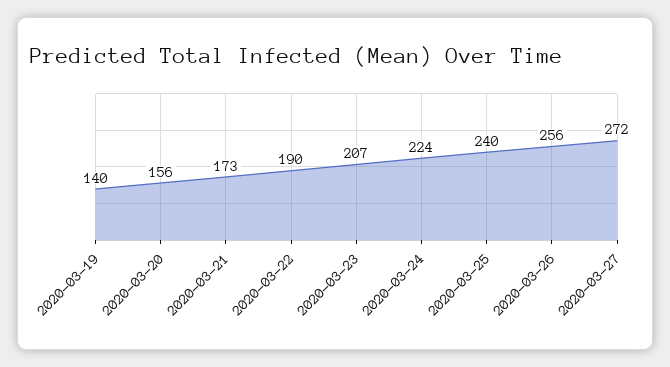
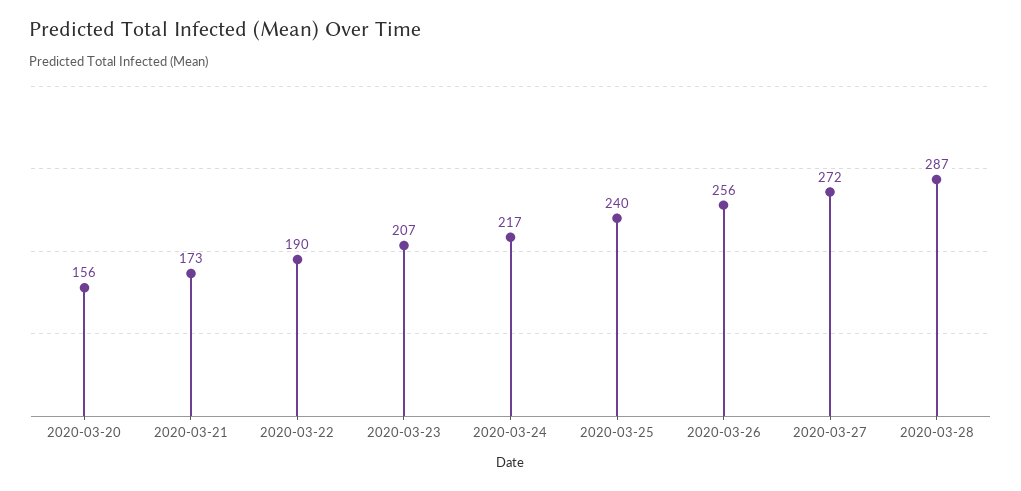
2020-03-19: 140 -> none
2020-03-24: 224 -> 217
2020-03-28: none -> 287

